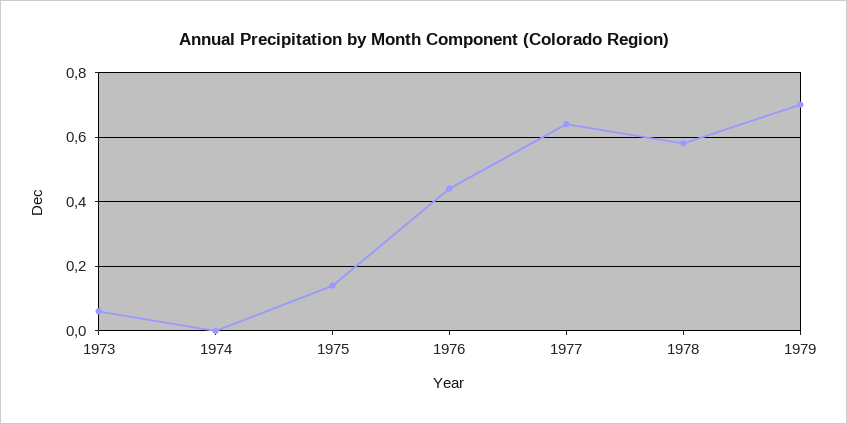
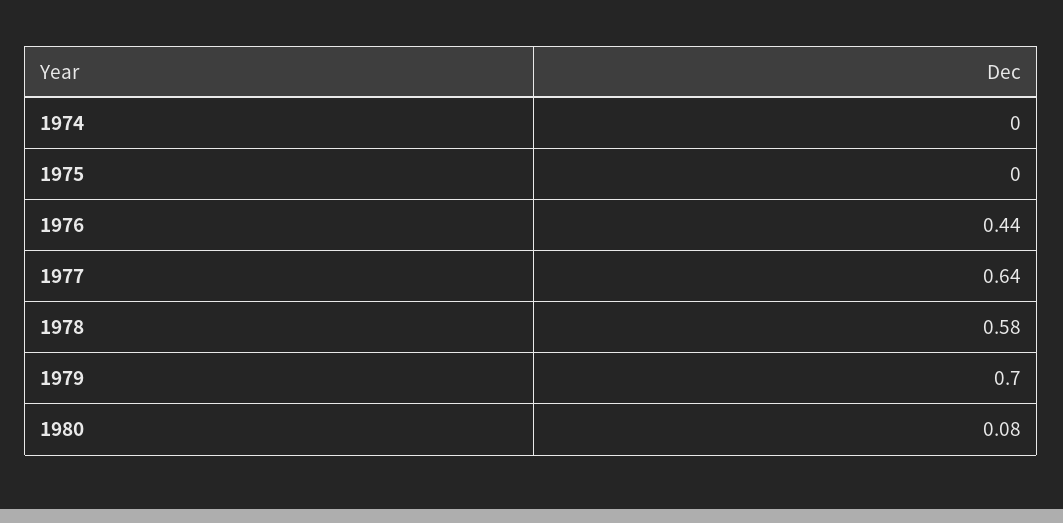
1973: 0.05 -> none
1975: 0.15 -> 0
1980: none -> 0.08

